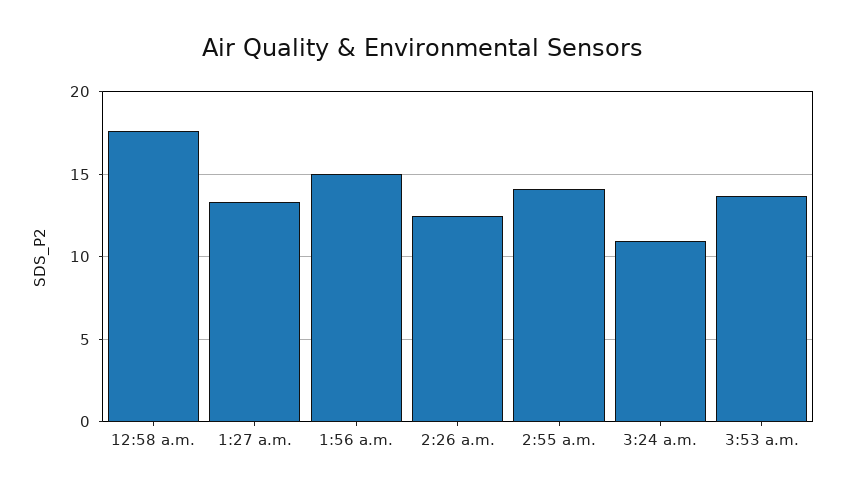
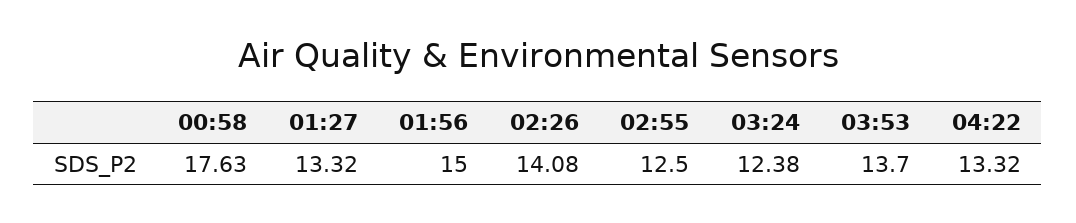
2:26 a.m.: 12.5 -> 14.08
2:55 a.m.: 14 -> 12.5
3:24 a.m.: 11 -> 12.38
04:22: none -> 13.32

